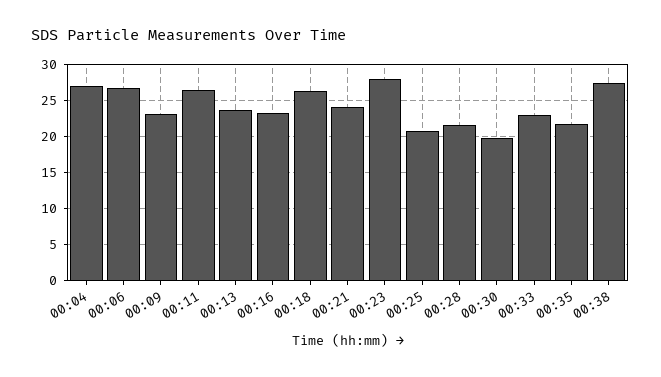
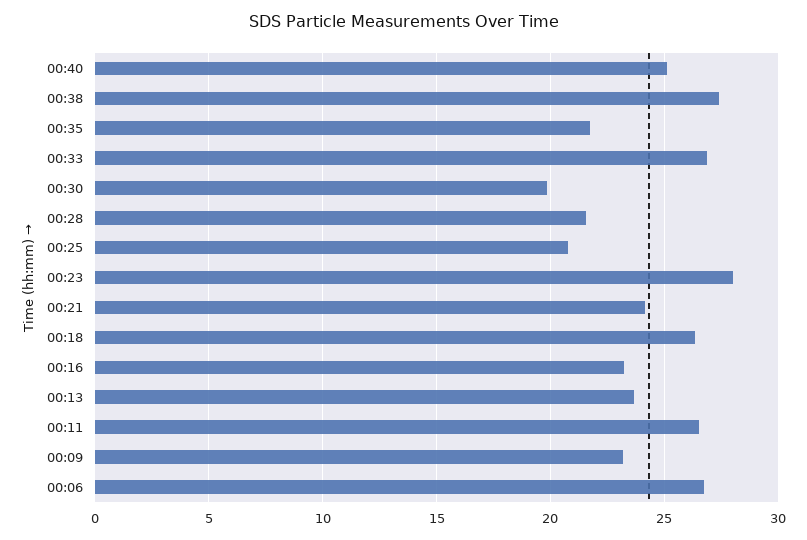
00:04: 27 -> none
00:33: 23 -> 27
00:40: none -> 25

